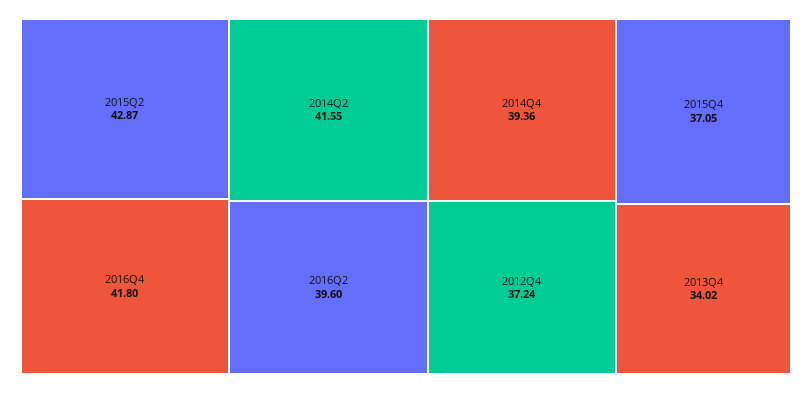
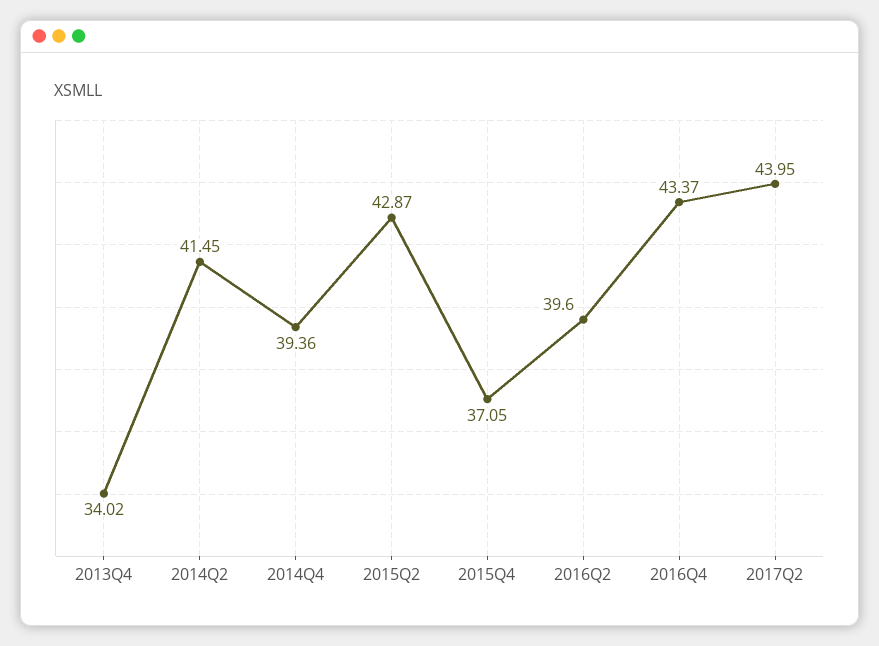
2016Q4: 41.8 -> 43.37
2014Q2: 41.55 -> 41.45
2012Q4: 37.24 -> none
2017Q2: none -> 43.95

